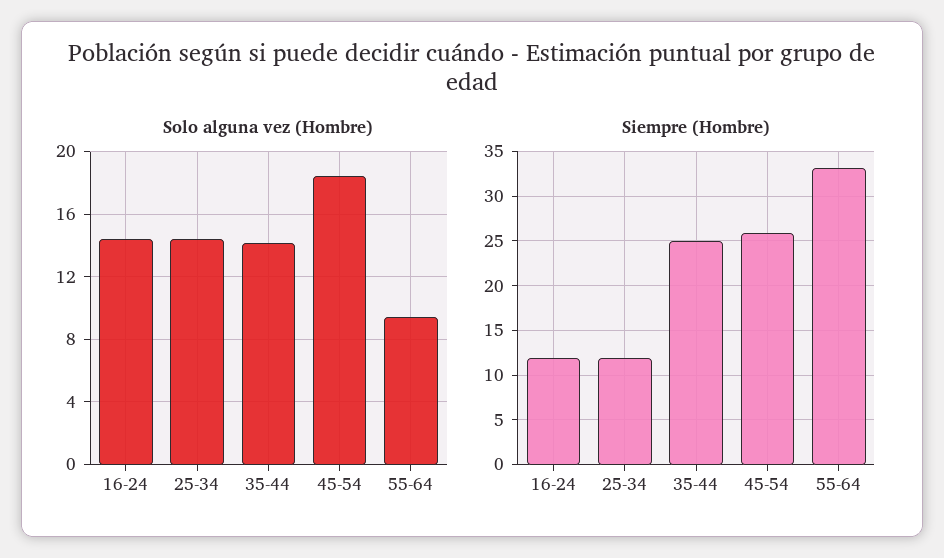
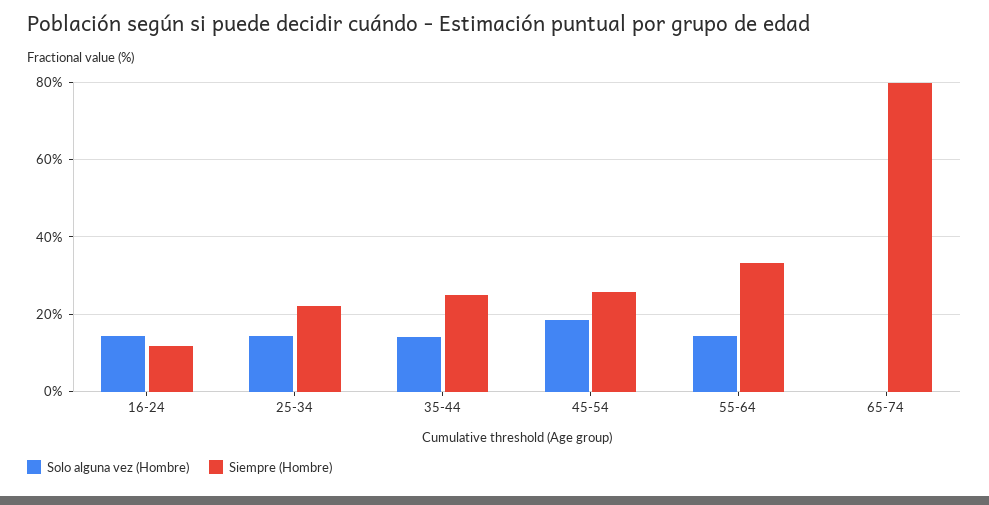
Solo alguna vez (Hombre), 55-64: 9.5 -> 14
Siempre (Hombre), 25-34: 12 -> 22
Solo alguna vez (Hombre), 65-74: none -> 0
Siempre (Hombre), 65-74: none -> 80

